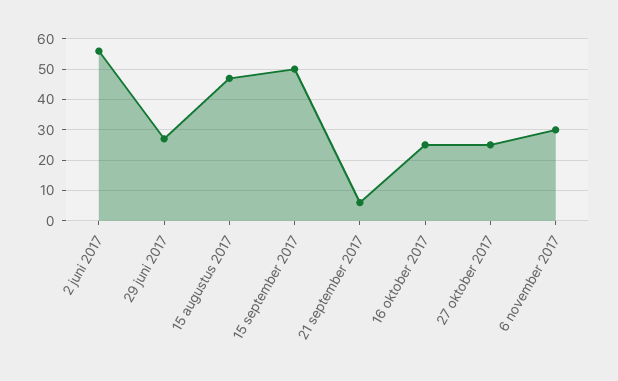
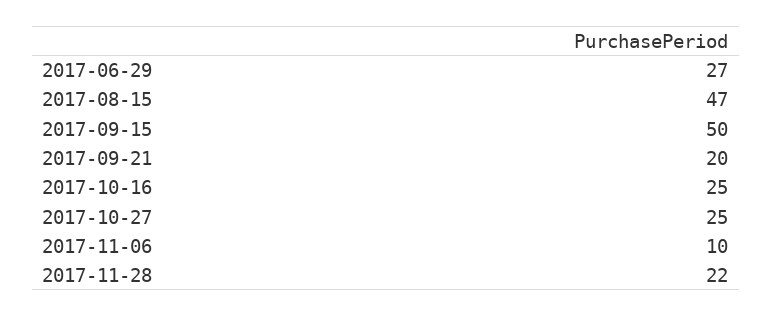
2 juni 2017: 55 -> none
21 september 2017: 5 -> 20
6 november 2017: 30 -> 10
2017-11-28: none -> 22

